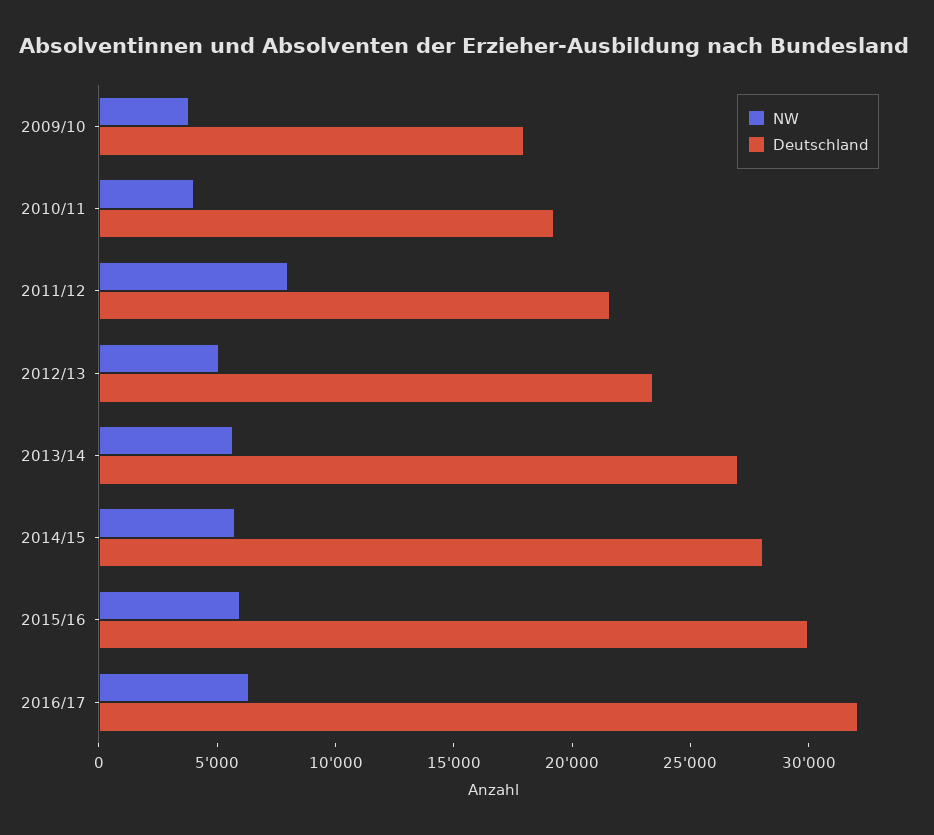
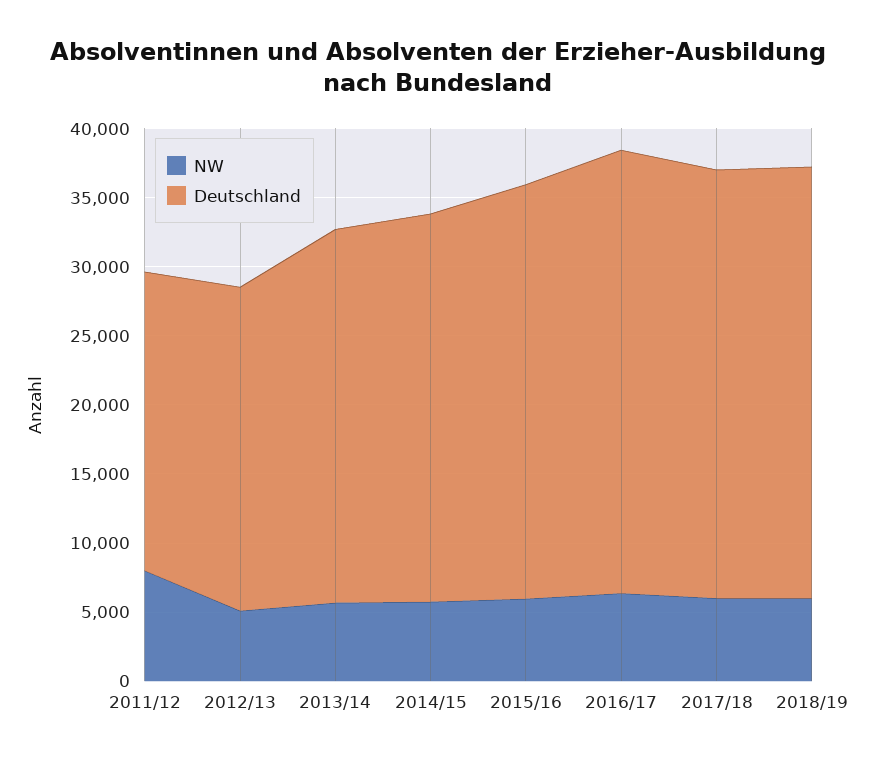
NW, 2009/10: 4000 -> none
Deutschland, 2009/10: 18000 -> none
NW, 2010/11: 4000 -> none
Deutschland, 2010/11: 19000 -> none
NW, 2017/18: none -> 6000
Deutschland, 2017/18: none -> 31000
NW, 2018/19: none -> 6000
Deutschland, 2018/19: none -> 31000

